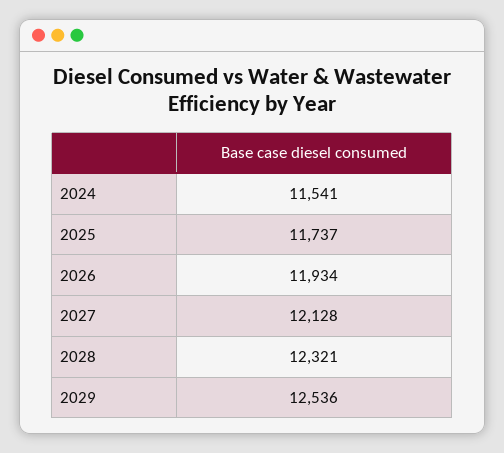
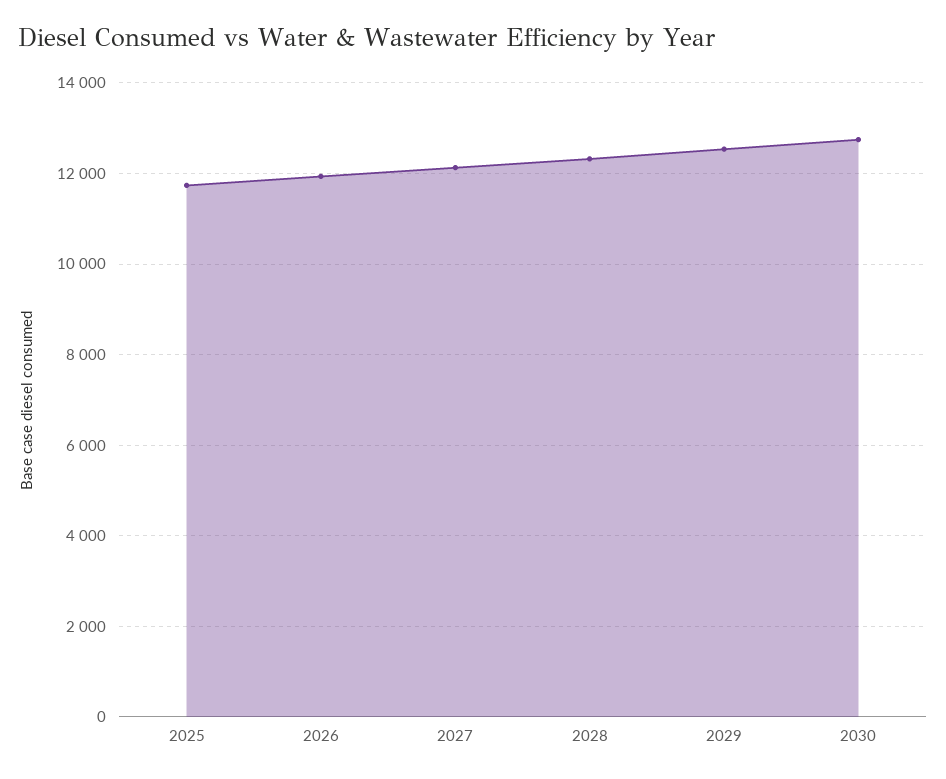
2024: 11541 -> none
2030: none -> 12800

